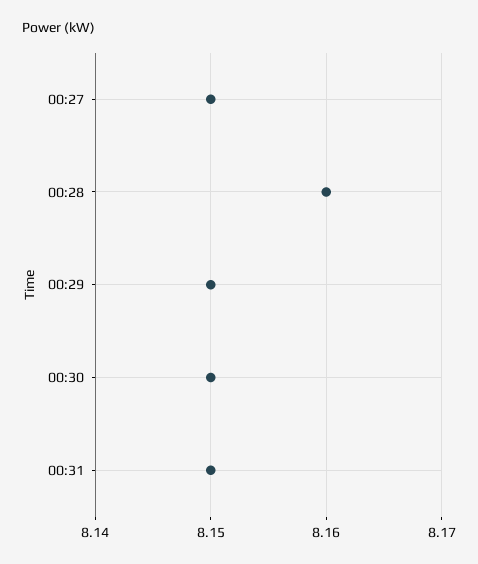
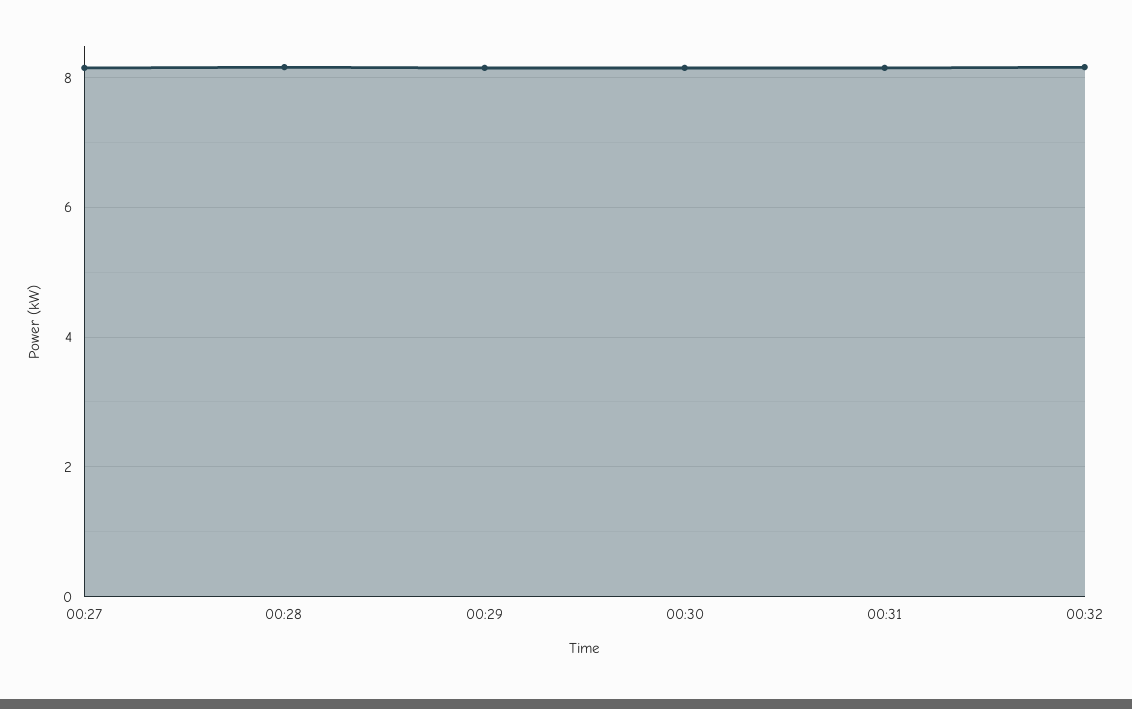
00:32: none -> 8.2

